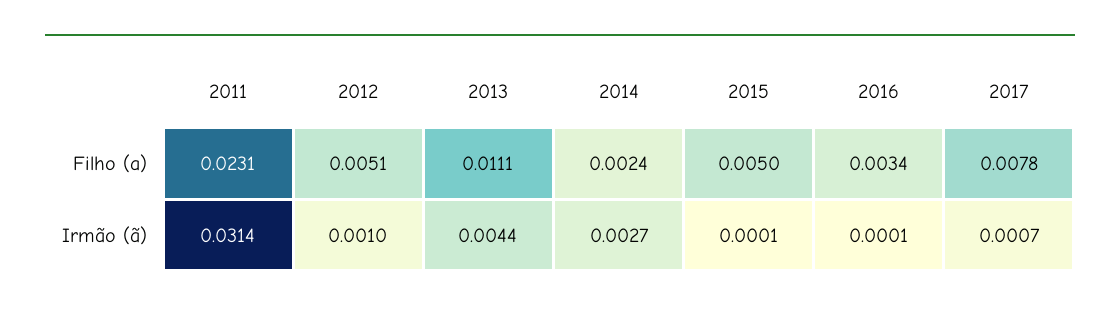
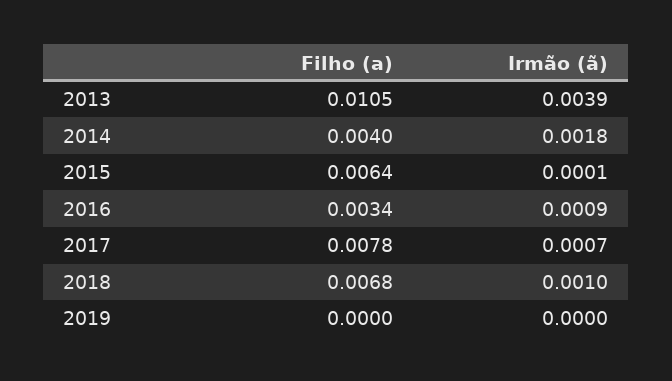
2011, Filho (a): 0.0231 -> none
2012, Filho (a): 0.0051 -> none
2013, Filho (a): 0.0111 -> 0.0105
2014, Filho (a): 0.0024 -> 0.004
2015, Filho (a): 0.005 -> 0.0064
2011, Irmão (ã): 0.0314 -> none
2012, Irmão (ã): 0.001 -> none
2013, Irmão (ã): 0.0044 -> 0.0039
2014, Irmão (ã): 0.0027 -> 0.0018
2016, Irmão (ã): 0.0001 -> 0.0009
2018, Filho (a): none -> 0.0068
2018, Irmão (ã): none -> 0.001
2019, Filho (a): none -> 0
2019, Irmão (ã): none -> 0

